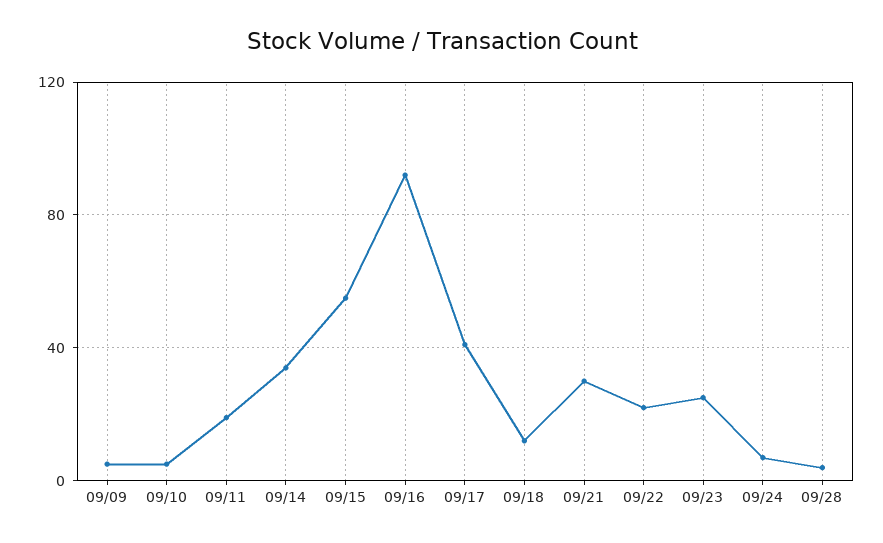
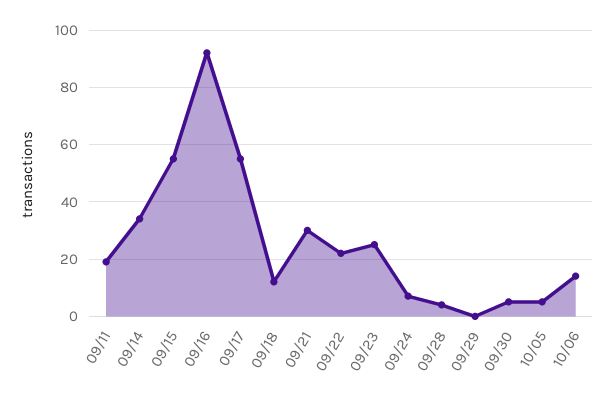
09/09: 5 -> none
09/10: 5 -> none
09/17: 40 -> 55
09/29: none -> 0
09/30: none -> 5
10/05: none -> 5
10/06: none -> 15

